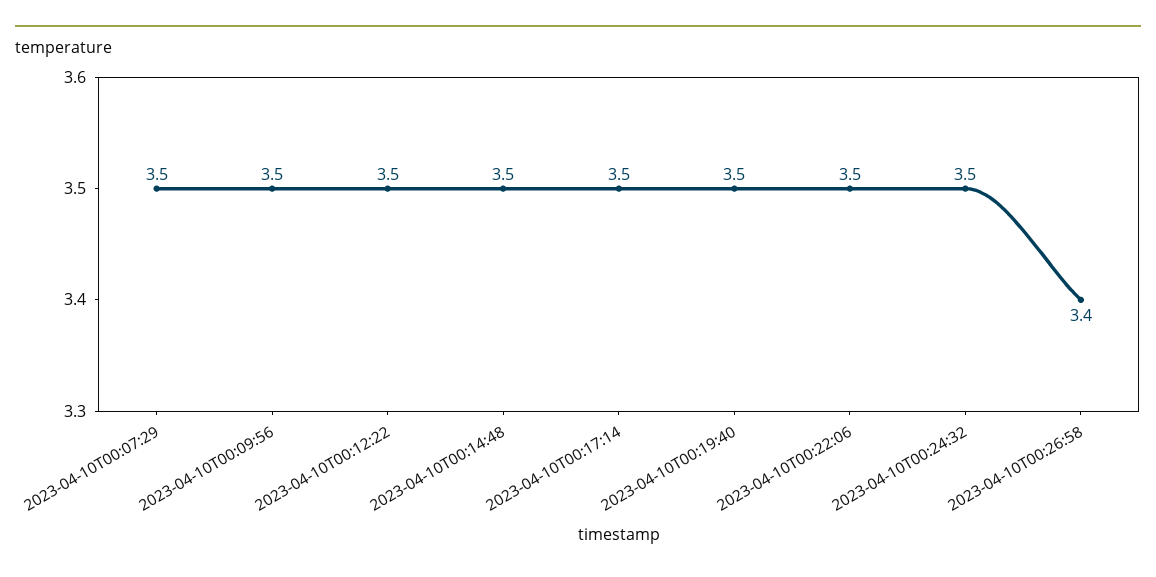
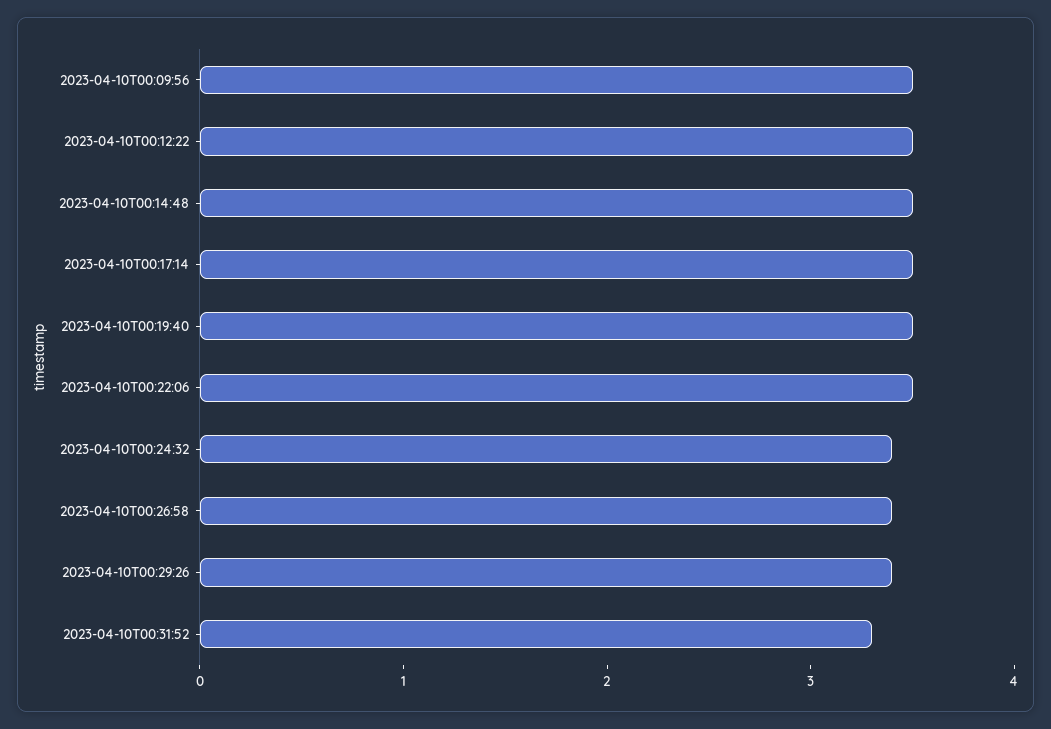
2023-04-10T00:07:29: 3.5 -> none
2023-04-10T00:24:32: 3.5 -> 3.4
2023-04-10T00:29:26: none -> 3.4
2023-04-10T00:31:52: none -> 3.3

